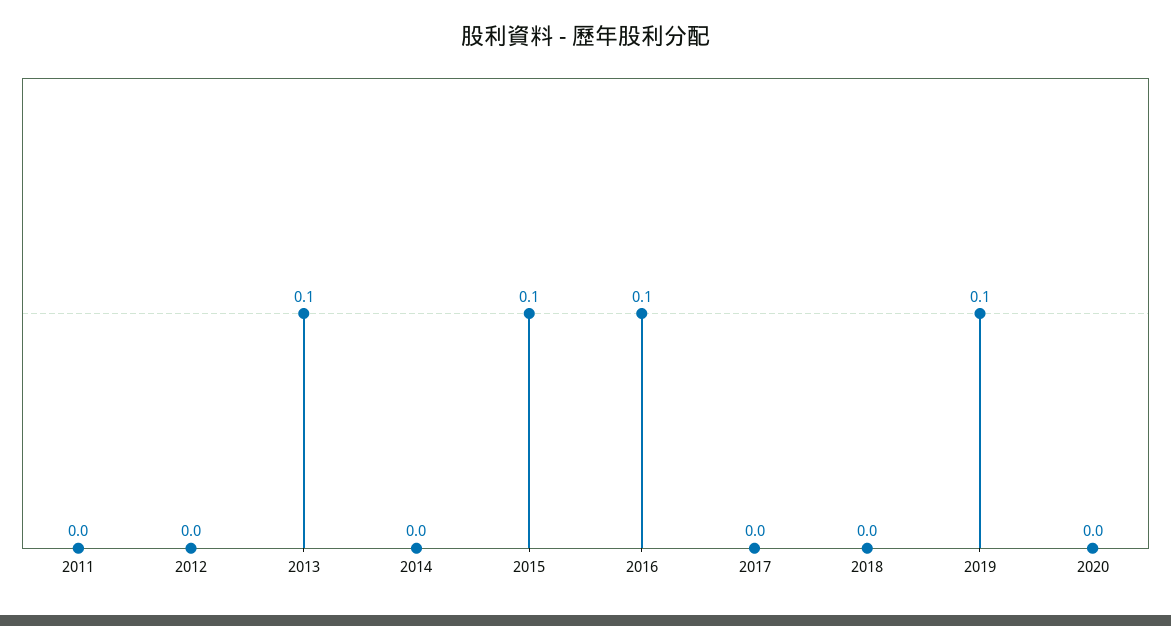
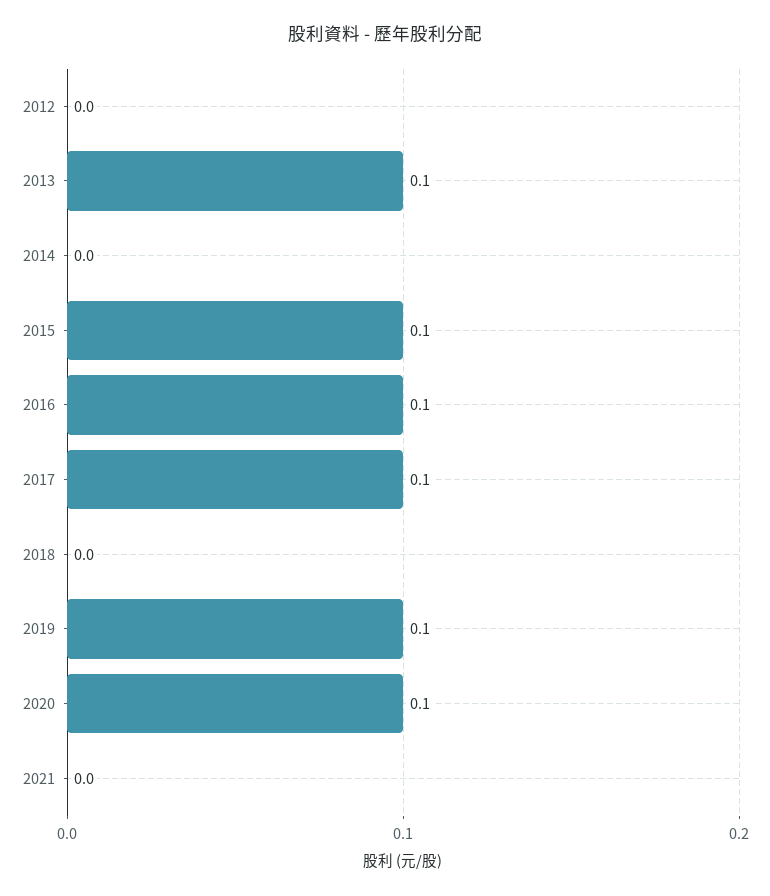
2011: 0 -> none
2017: 0 -> 0.1
2020: 0 -> 0.1
2021: none -> 0

